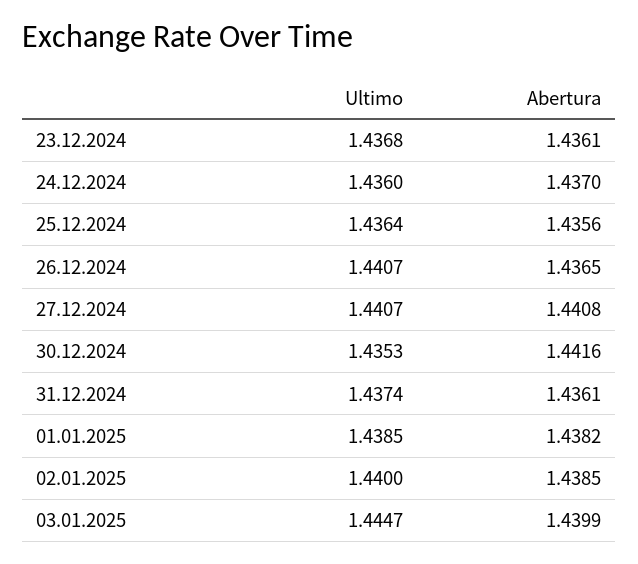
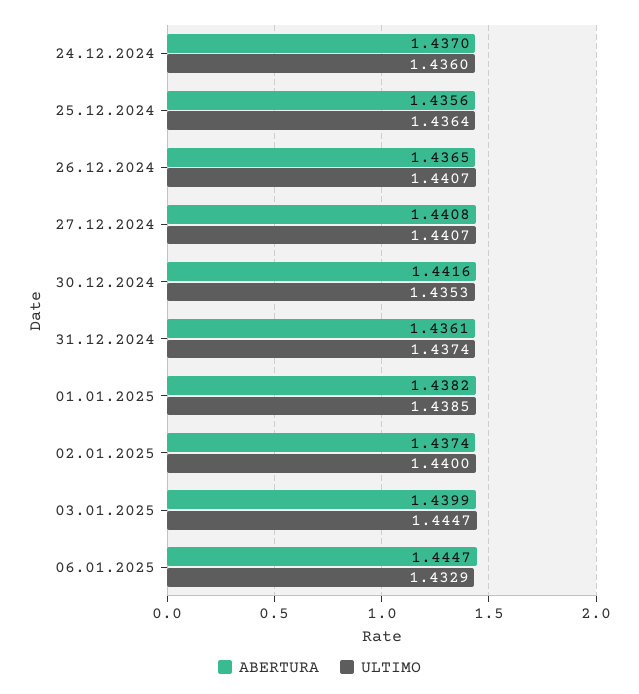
Ultimo, 23.12.2024: 1.4368 -> none
Abertura, 23.12.2024: 1.4361 -> none
Abertura, 02.01.2025: 1.4385 -> 1.4374
Abertura, 06.01.2025: none -> 1.4447
Ultimo, 06.01.2025: none -> 1.4329

